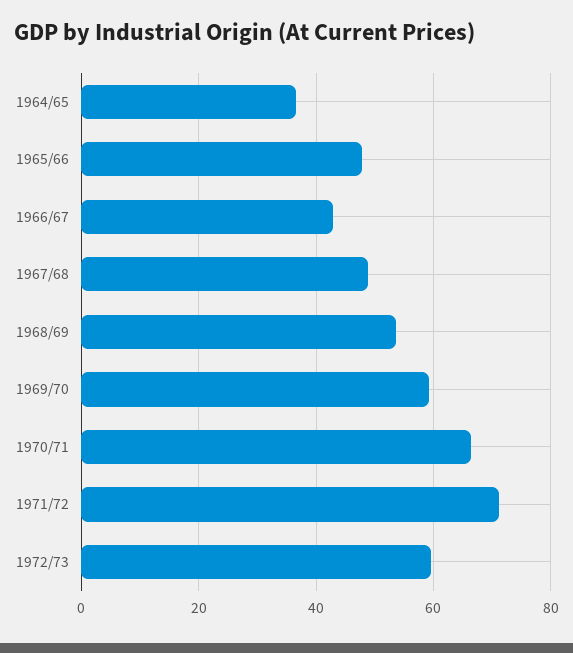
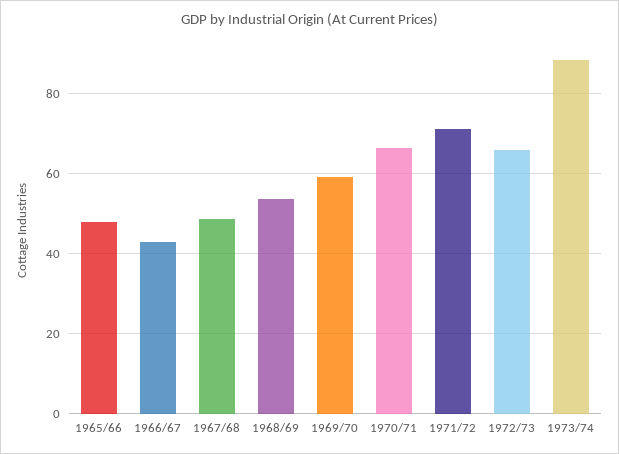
1964/65: 36 -> none
1972/73: 60 -> 66
1973/74: none -> 88

